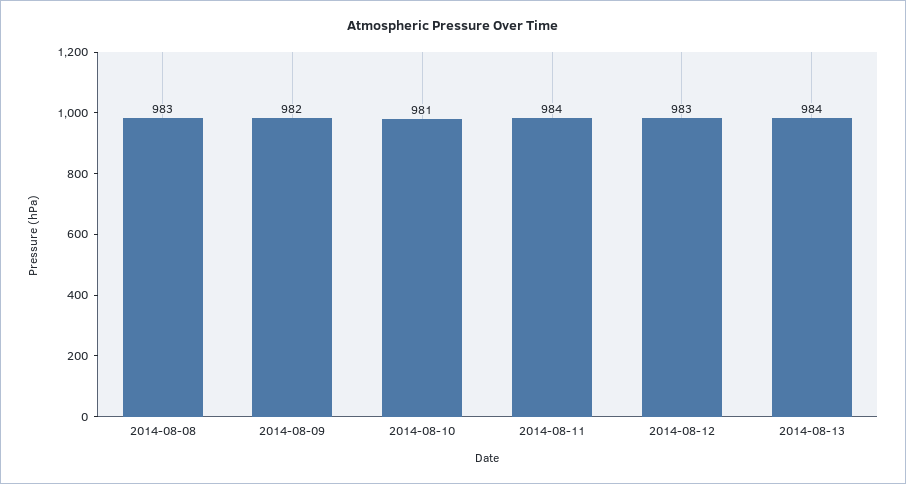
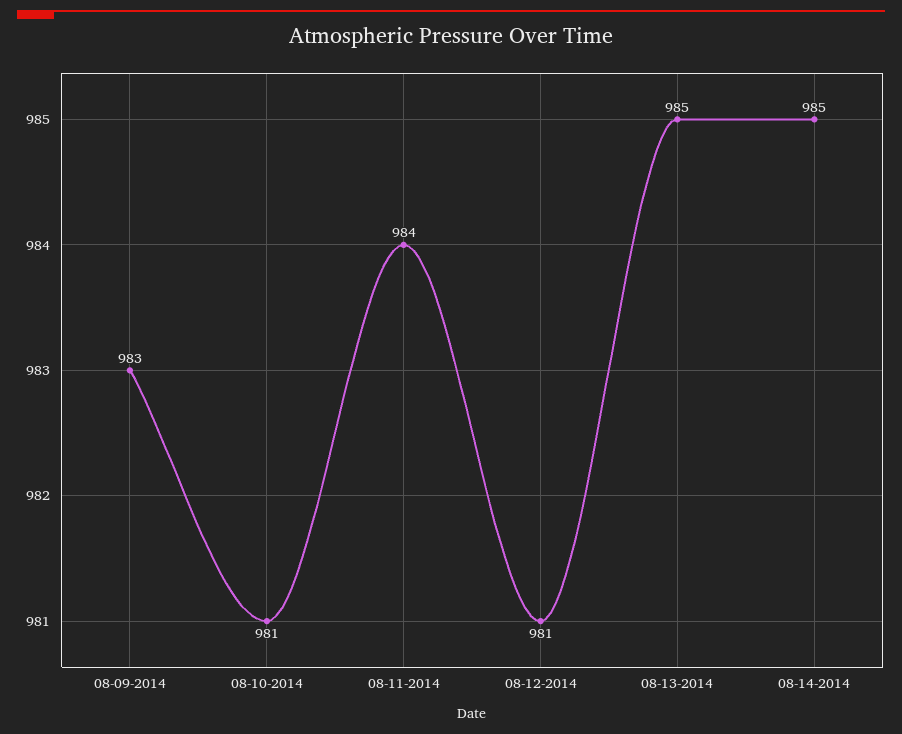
2014-08-08: 983 -> none
2014-08-09: 982 -> 983
2014-08-12: 983 -> 981
2014-08-13: 984 -> 985
08-14-2014: none -> 985

